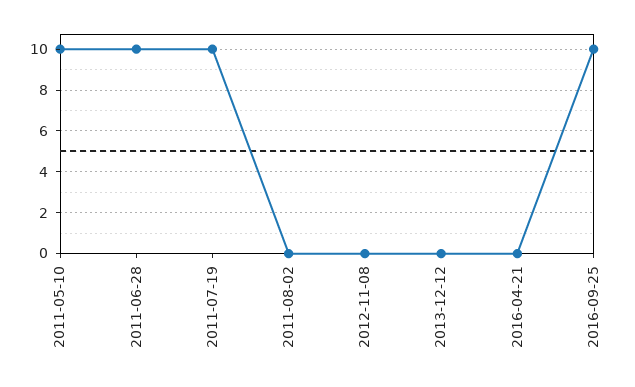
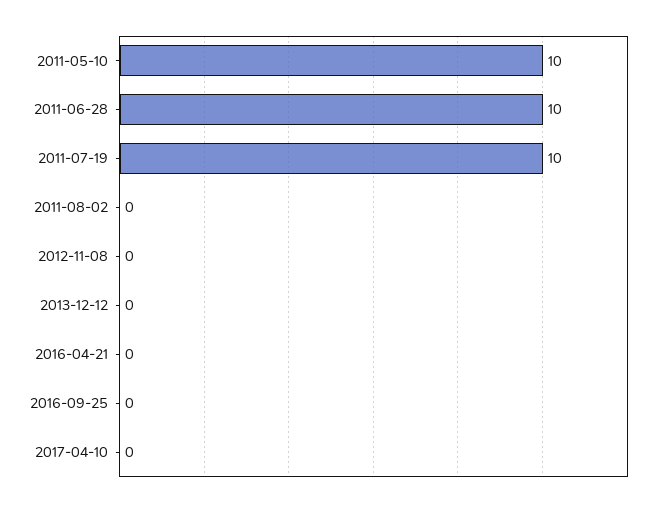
2016-09-25: 10 -> 0
2017-04-10: none -> 0

